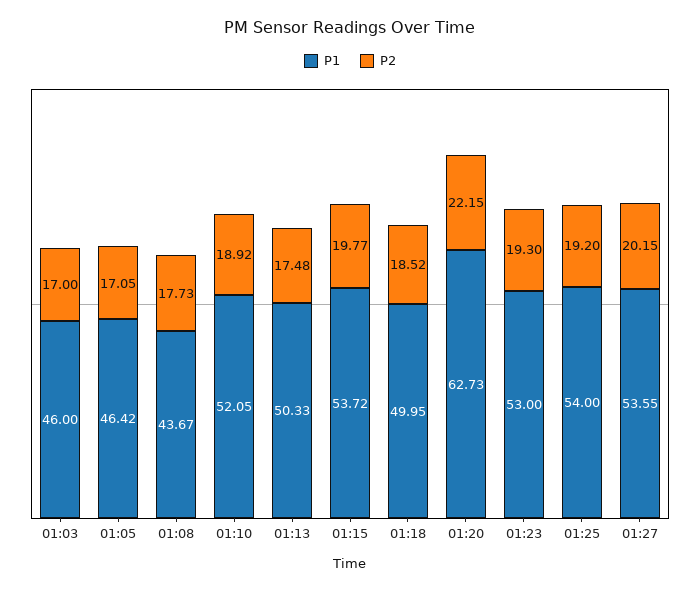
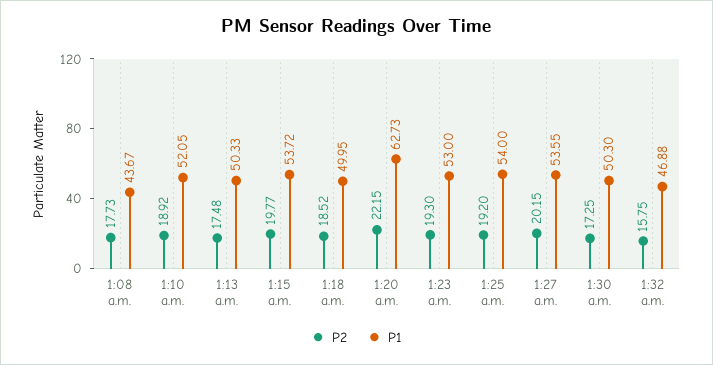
P1, 01:03: 46 -> none
P2, 01:03: 17 -> none
P1, 01:05: 46.42 -> none
P2, 01:05: 17.05 -> none
P2, 1:30 a.m.: none -> 17.25
P1, 1:30 a.m.: none -> 50.3
P2, 1:32 a.m.: none -> 15.75
P1, 1:32 a.m.: none -> 46.88

